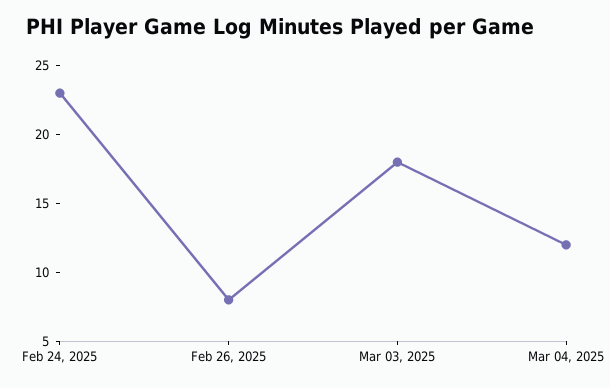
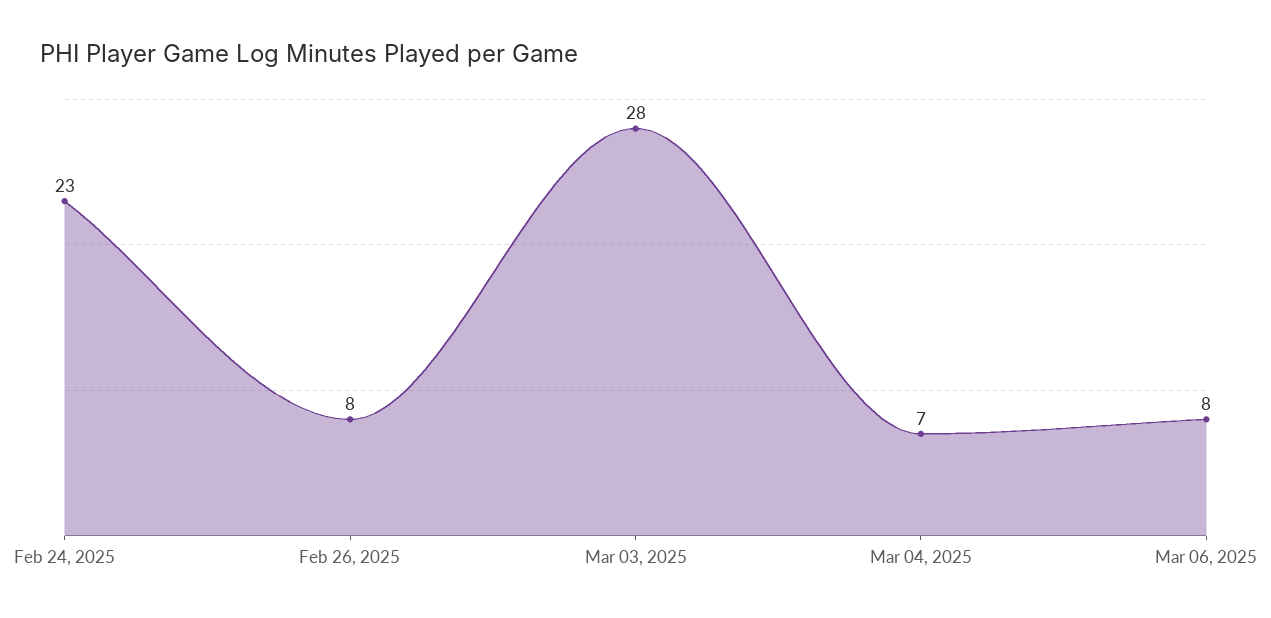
Mar 03, 2025: 18 -> 28
Mar 04, 2025: 12 -> 7
Mar 06, 2025: none -> 8

